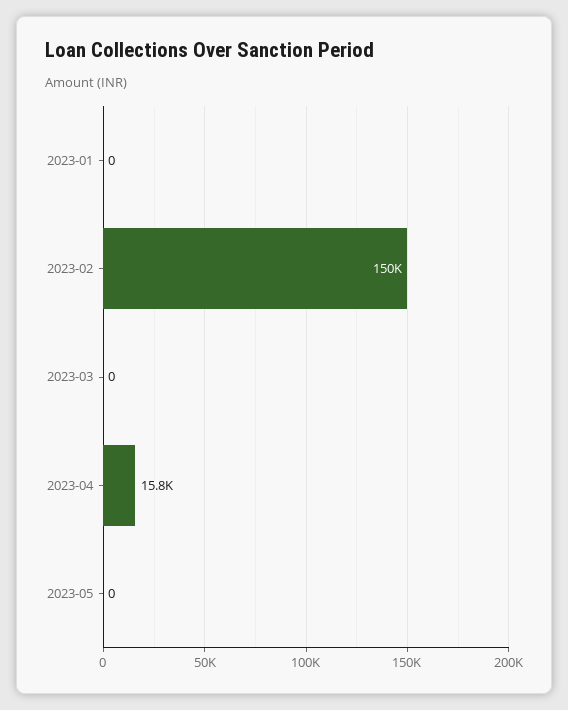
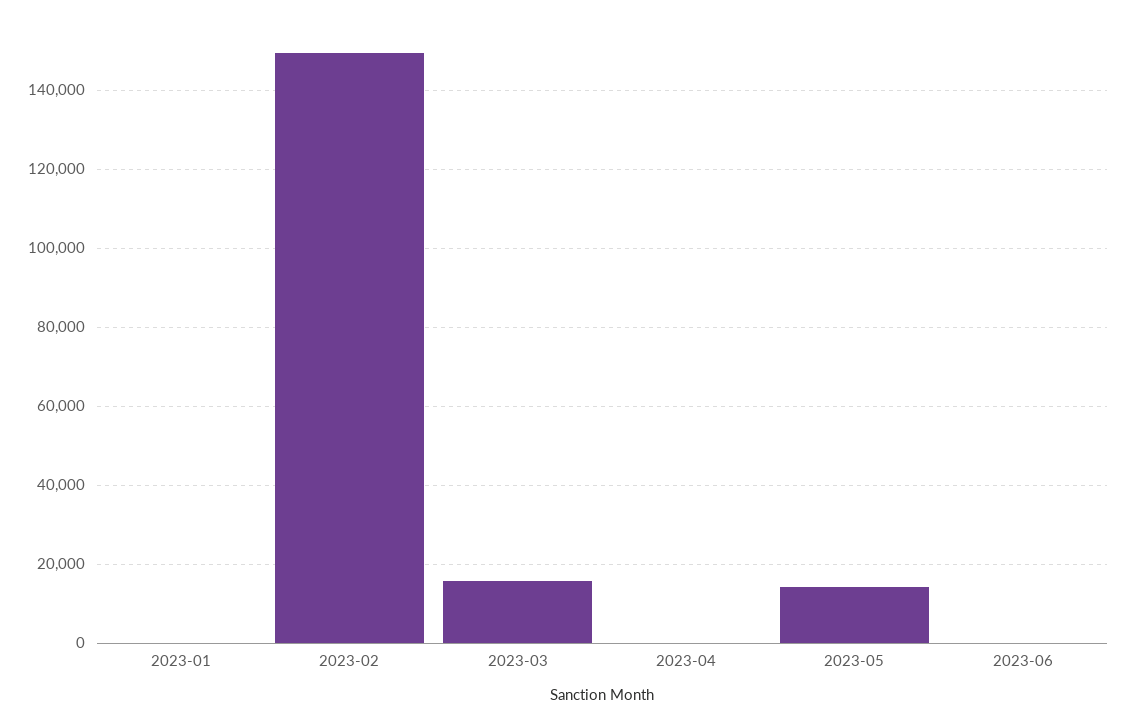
2023-03: 0 -> 16000
2023-04: 15800 -> 0
2023-05: 0 -> 14000
2023-06: none -> 0

